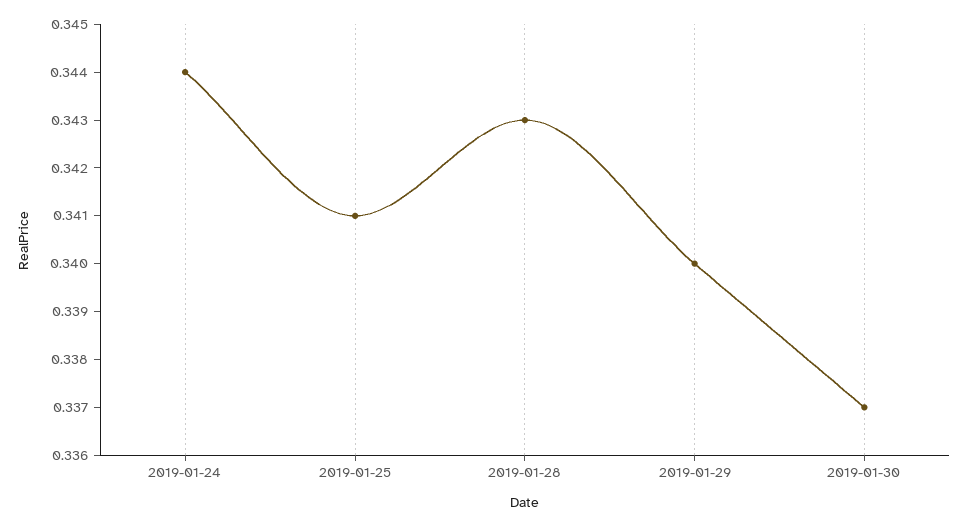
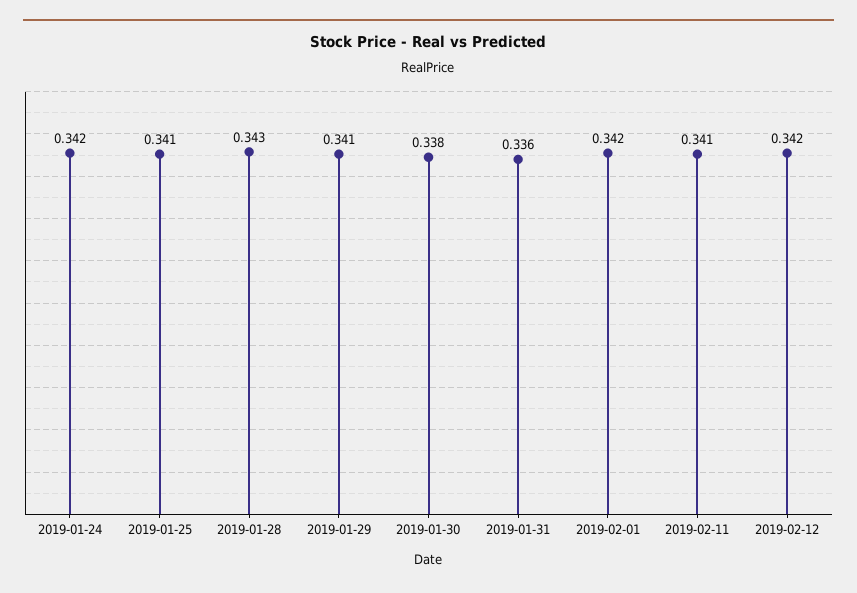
2019-01-24: 0.344 -> 0.342
2019-01-29: 0.34 -> 0.341
2019-01-30: 0.337 -> 0.338
2019-01-31: none -> 0.336
2019-02-01: none -> 0.342
2019-02-11: none -> 0.341
2019-02-12: none -> 0.342

